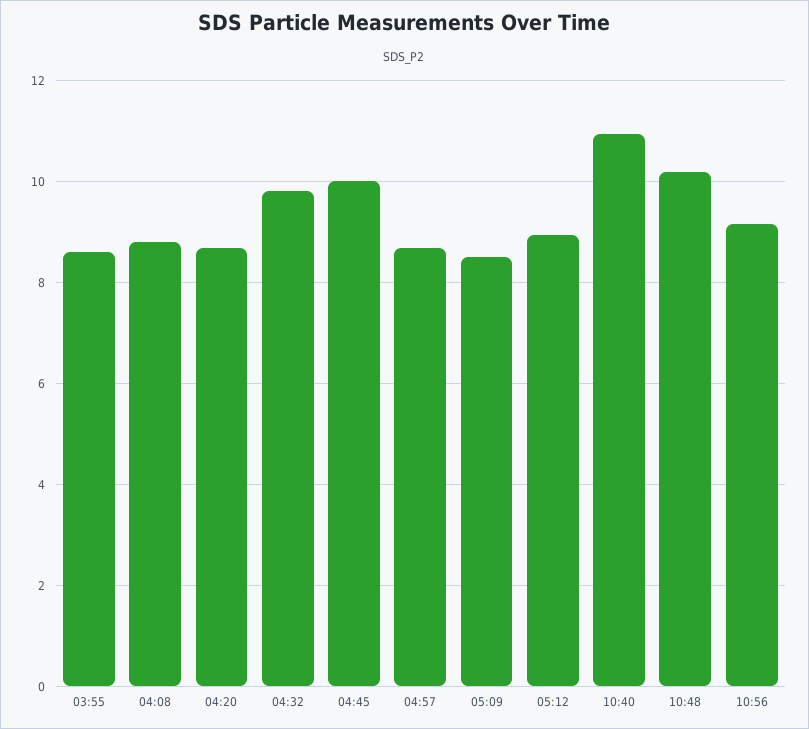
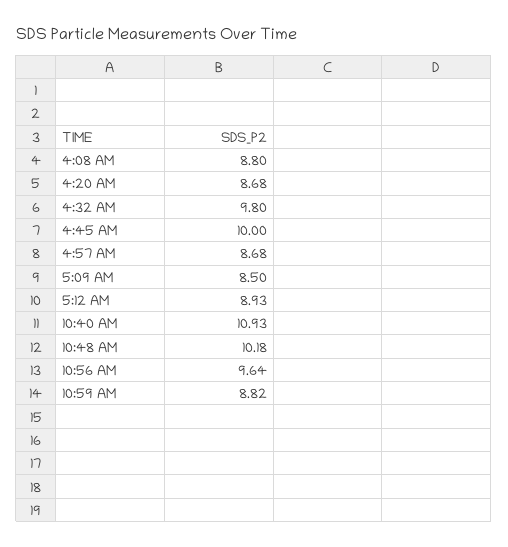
03:55: 8.6 -> none
10:56: 9.2 -> 9.64
10:59 AM: none -> 8.82

